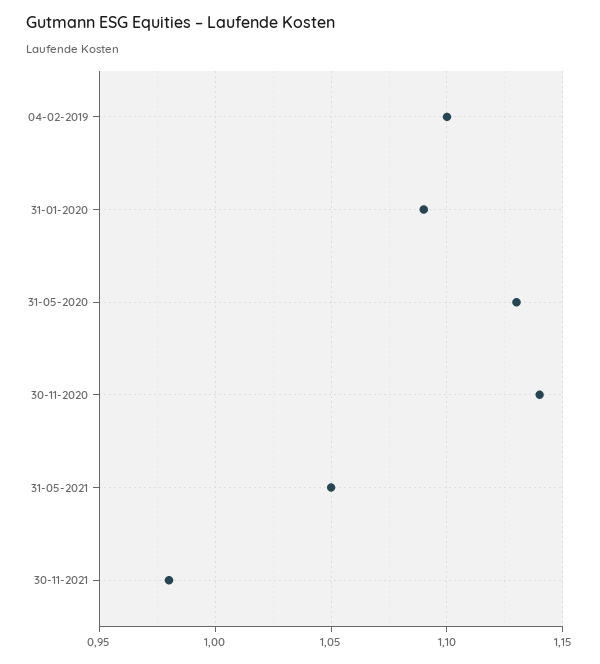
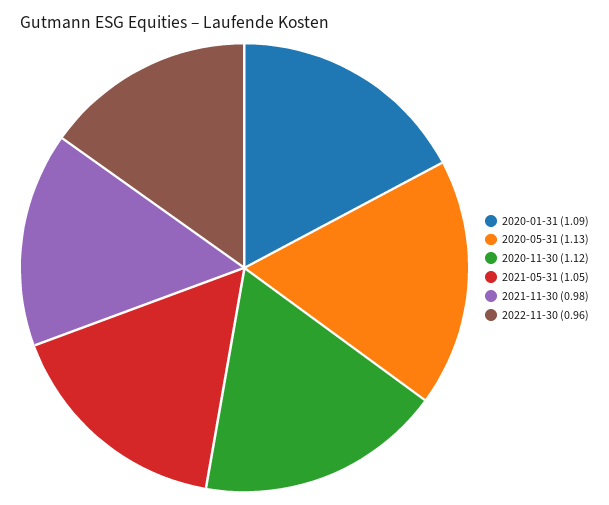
04-02-2019: 1.1 -> none
30-11-2020: 1.14 -> 1.12
2022-11-30: none -> 0.96

